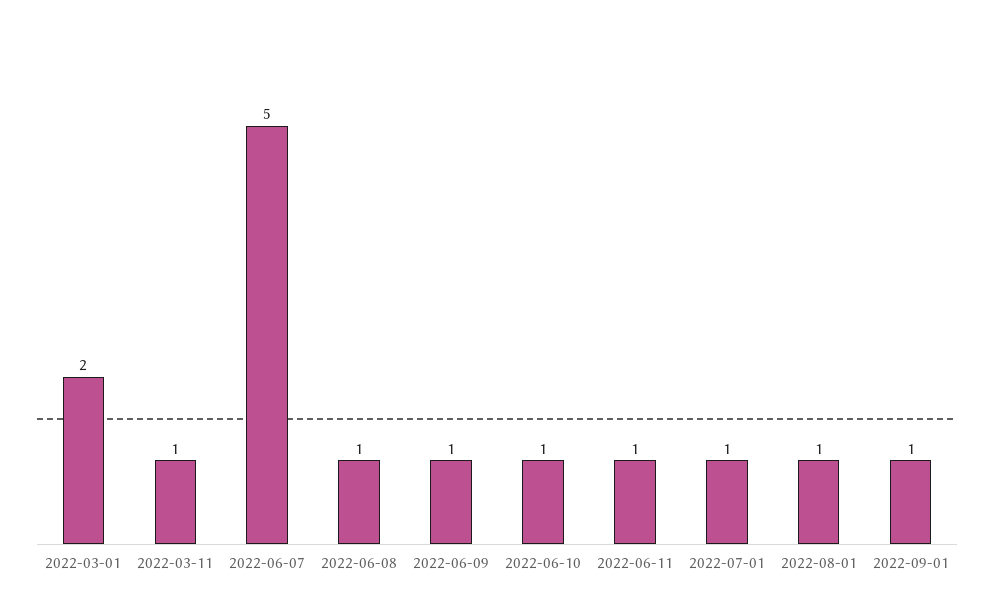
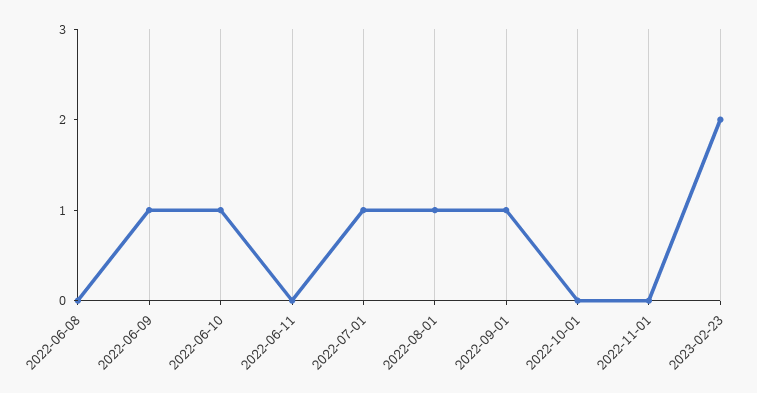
2022-03-01: 2 -> none
2022-03-11: 1 -> none
2022-06-07: 5 -> none
2022-06-08: 1 -> 0
2022-06-11: 1 -> 0
2022-10-01: none -> 0
2022-11-01: none -> 0
2023-02-23: none -> 2

